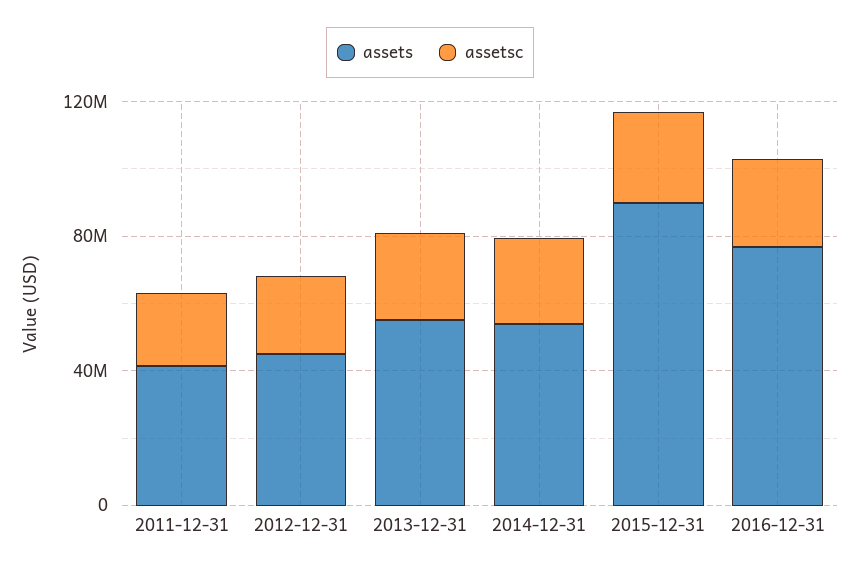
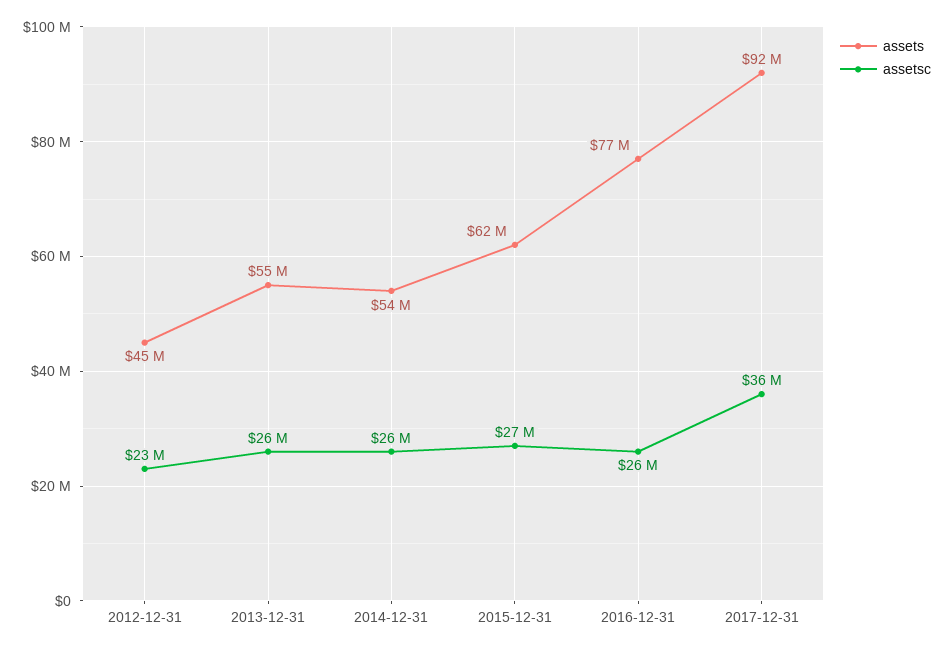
assets, 2011-12-31: 40000000 -> none
assetsc, 2011-12-31: 20000000 -> none
assets, 2015-12-31: 90000000 -> 62000000
assets, 2017-12-31: none -> 92000000
assetsc, 2017-12-31: none -> 36000000

